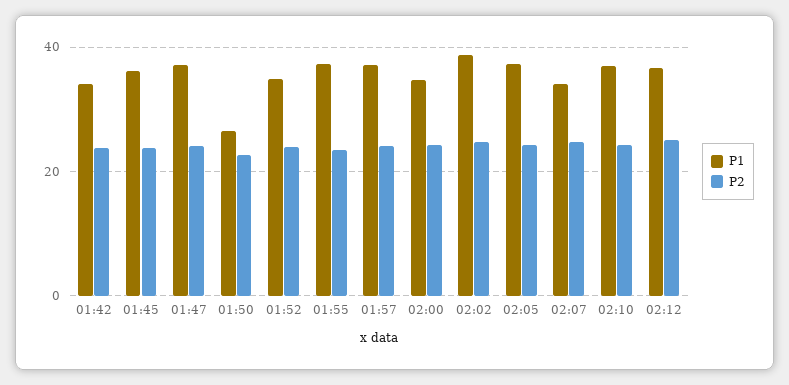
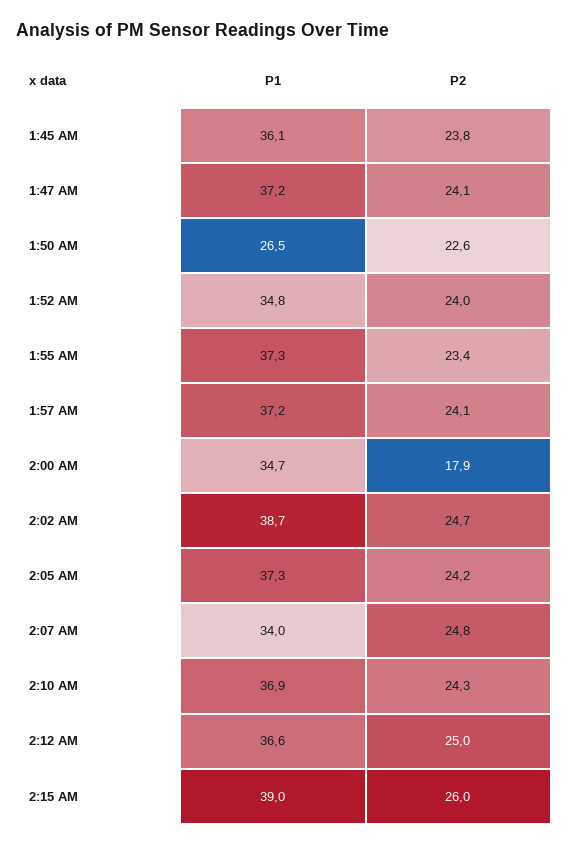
P1, 01:42: 34 -> none
P2, 01:42: 24 -> none
P2, 02:00: 24 -> 17.9
P1, 2:15 AM: none -> 39
P2, 2:15 AM: none -> 26

